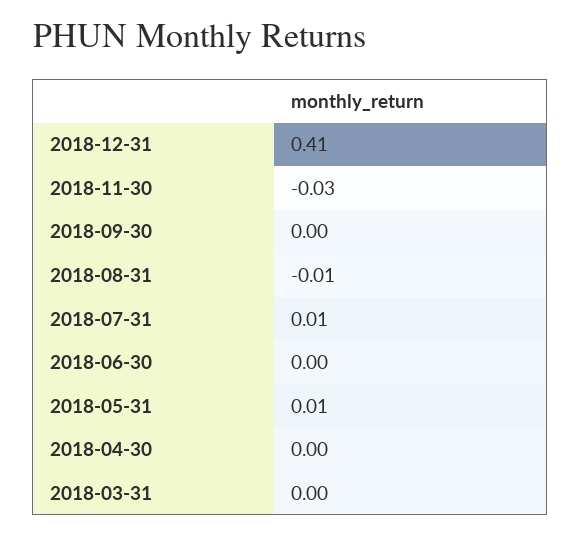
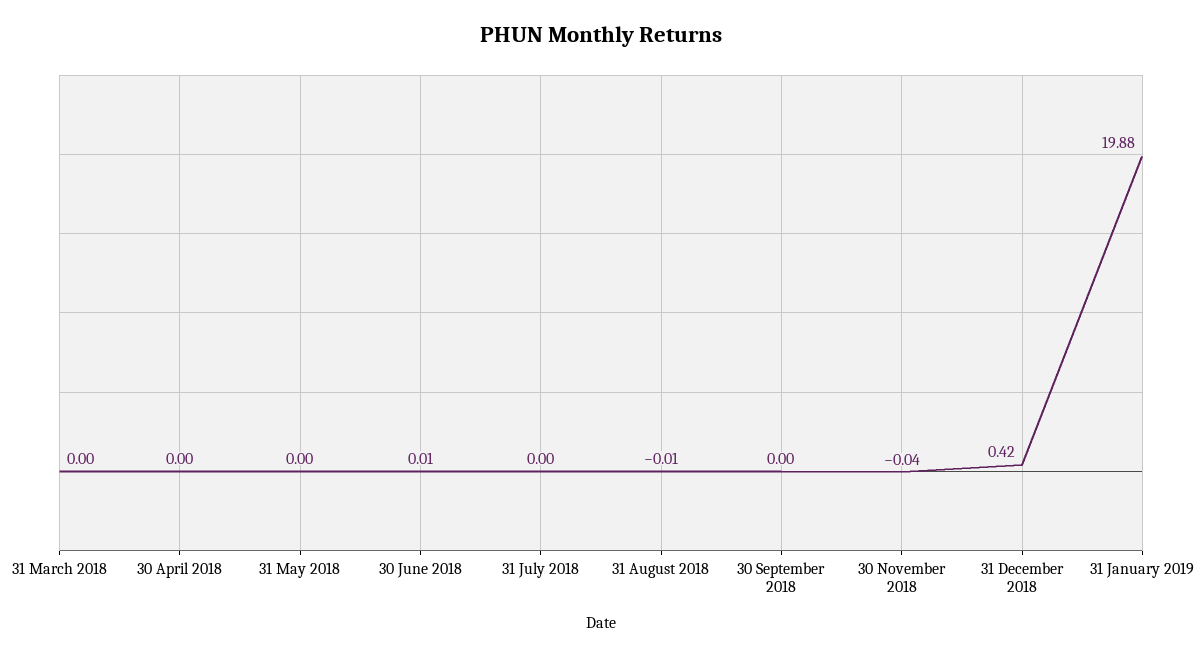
2018-12-31: 0.41 -> 0.42
2018-11-30: -0.03 -> -0.04
2018-07-31: 0.01 -> 0
2018-06-30: 0 -> 0.01
2018-05-31: 0.01 -> 0
31 January 2019: none -> 19.88

